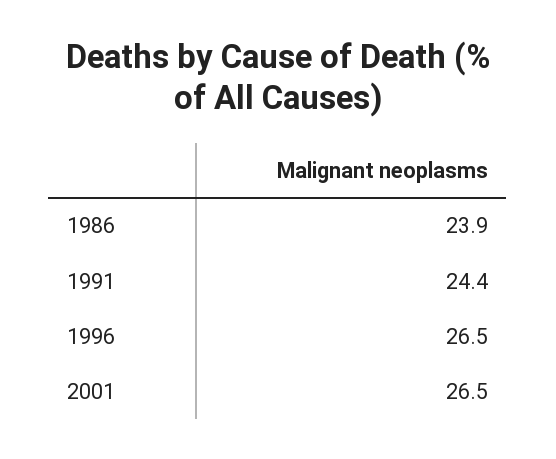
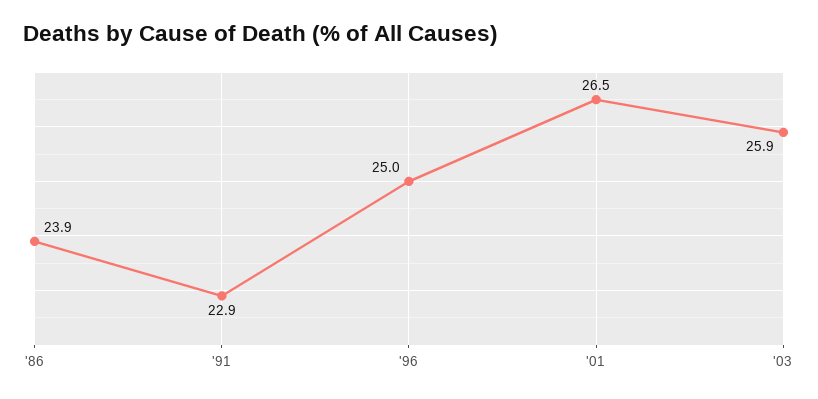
1991: 24.4 -> 22.9
1996: 26.5 -> 25
'03: none -> 25.9

